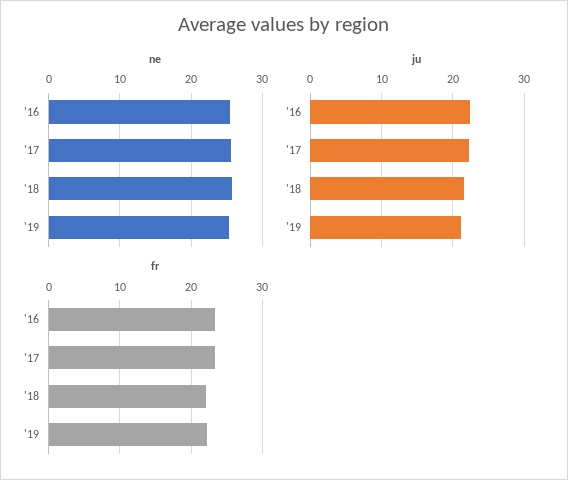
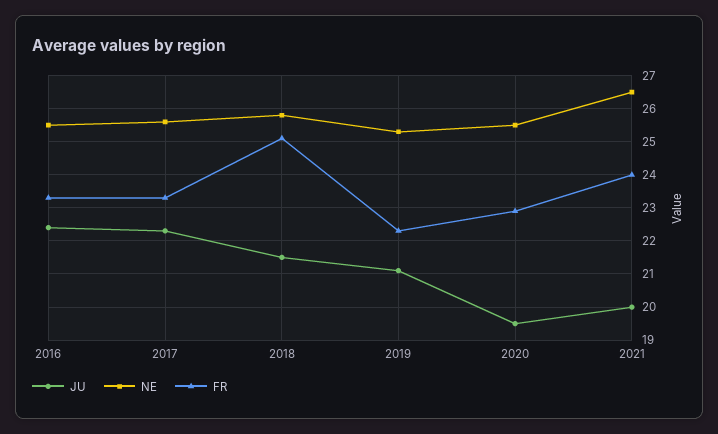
fr, '18: 22 -> 25
ju, 2020: none -> 19.5
ne, 2020: none -> 25.5
fr, 2020: none -> 23
ju, 2021: none -> 20
ne, 2021: none -> 26.5
fr, 2021: none -> 24

